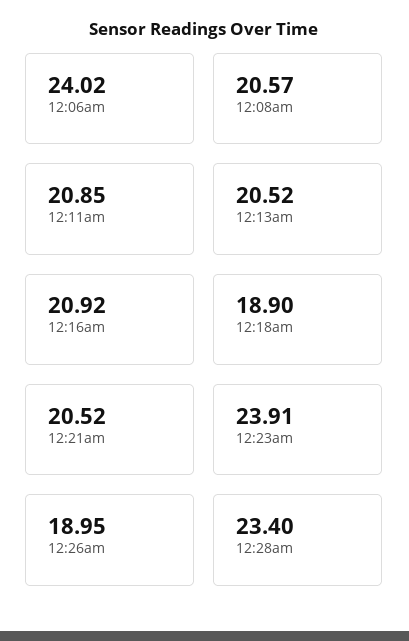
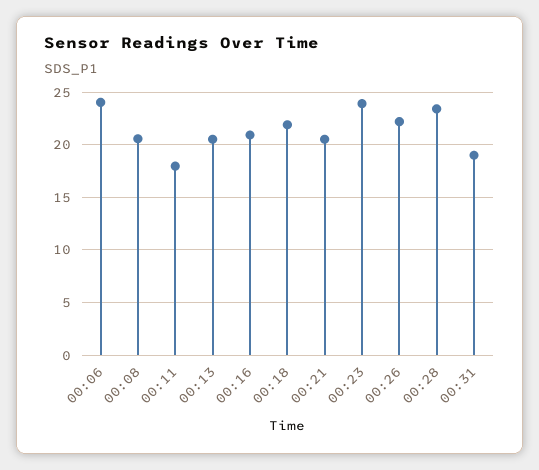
12:11am: 20.85 -> 18
12:18am: 18.9 -> 22
12:26am: 18.95 -> 22
00:31: none -> 19

